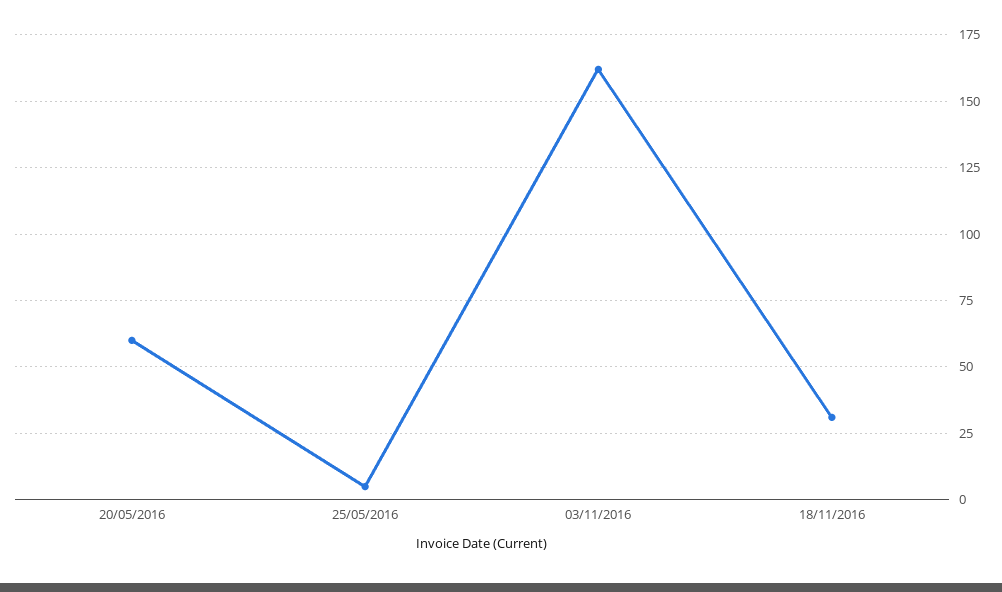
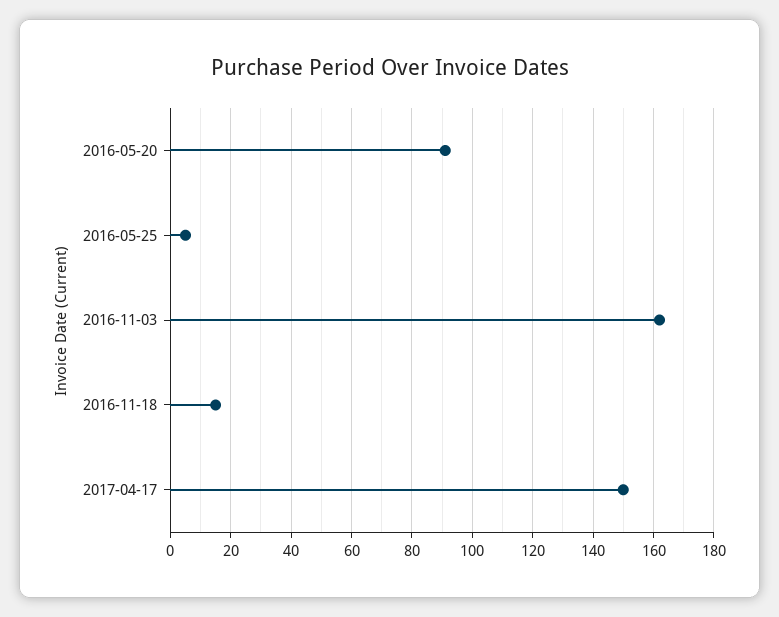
20/05/2016: 60 -> 90
18/11/2016: 30 -> 15
2017-04-17: none -> 150

